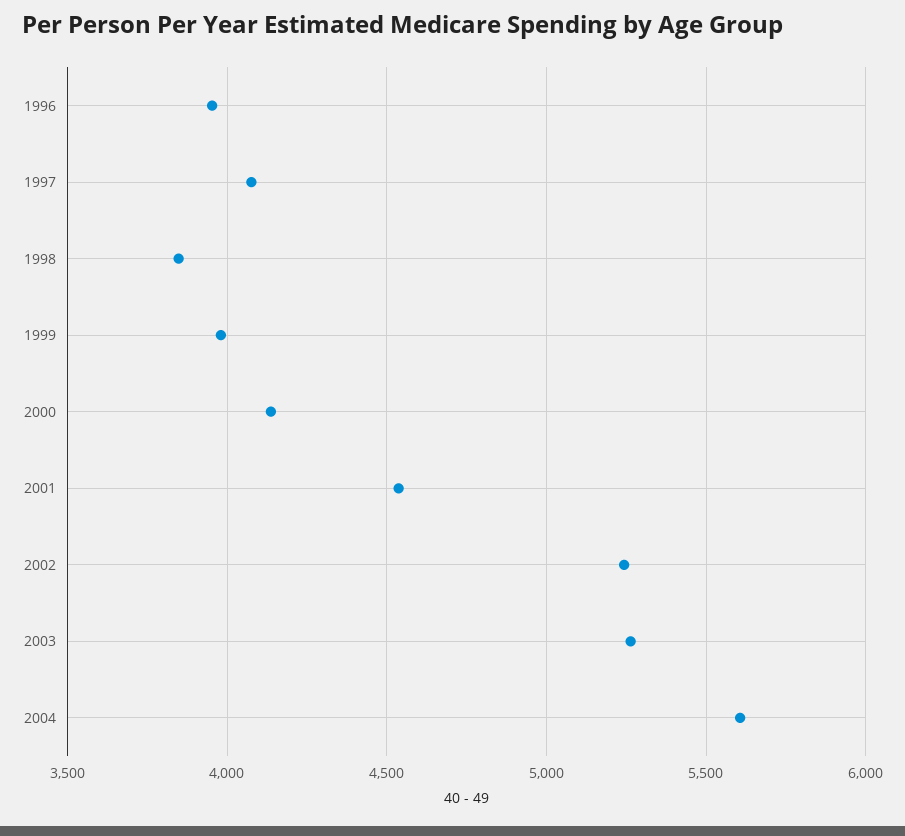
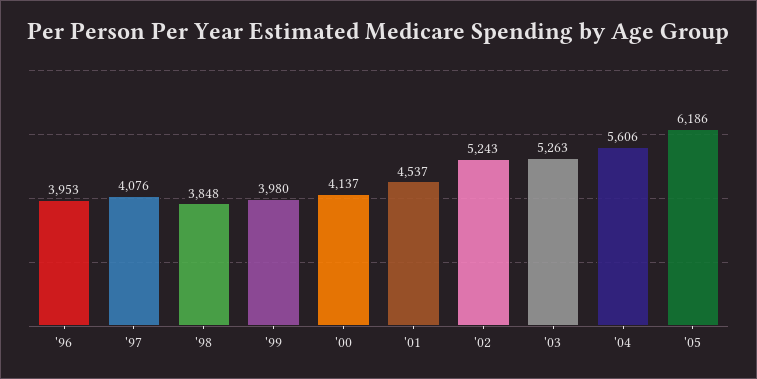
'05: none -> 6186

